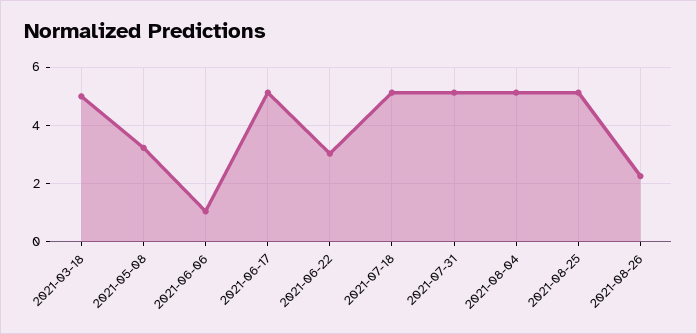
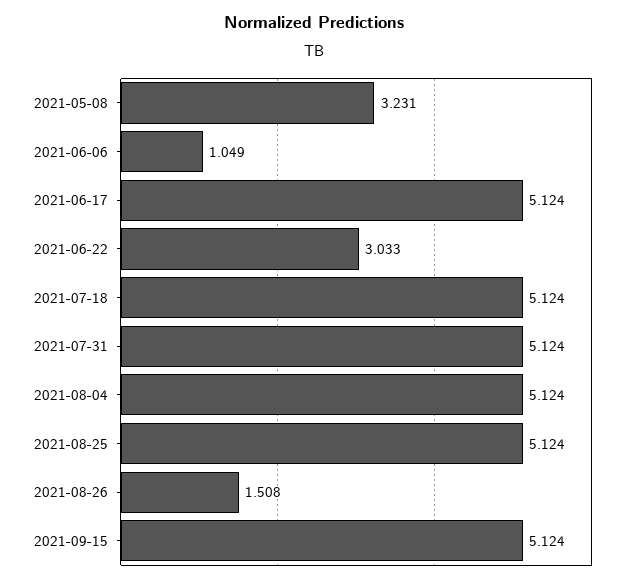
2021-03-18: 5 -> none
2021-08-26: 2.25 -> 1.508
2021-09-15: none -> 5.124

